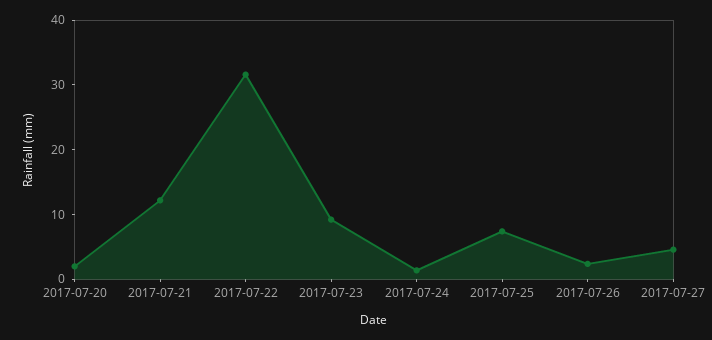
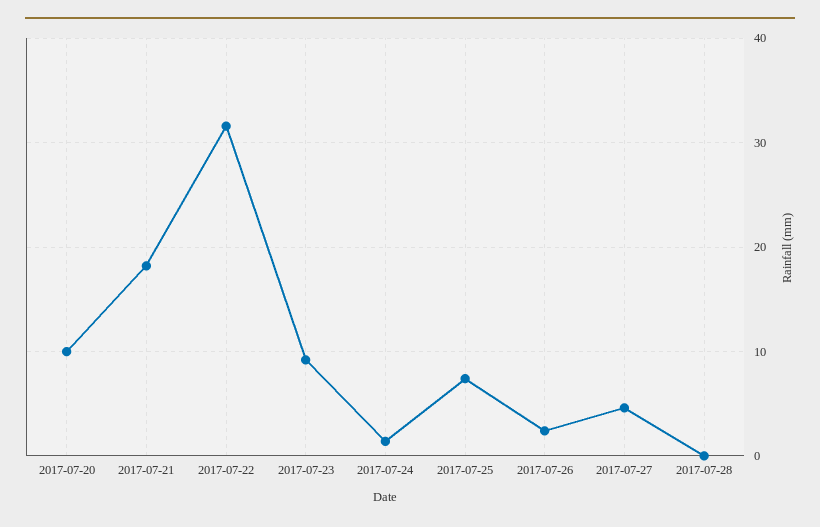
2017-07-20: 2 -> 10
2017-07-21: 12 -> 18
2017-07-28: none -> 0

